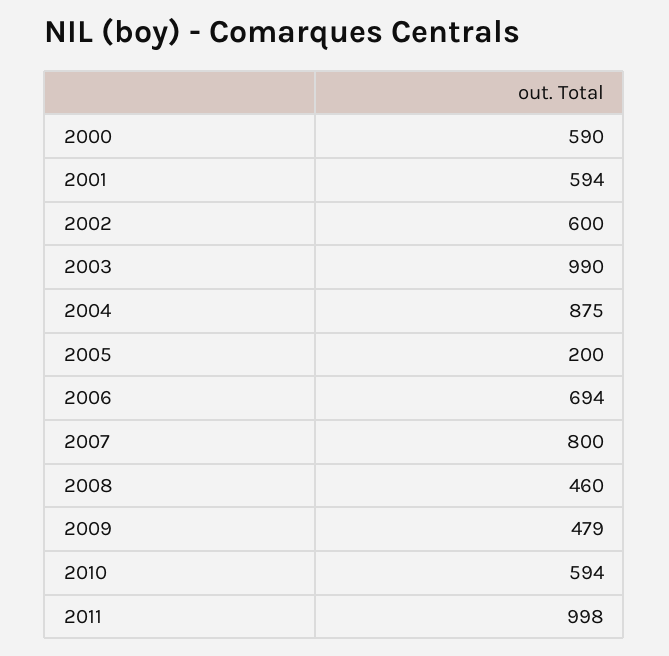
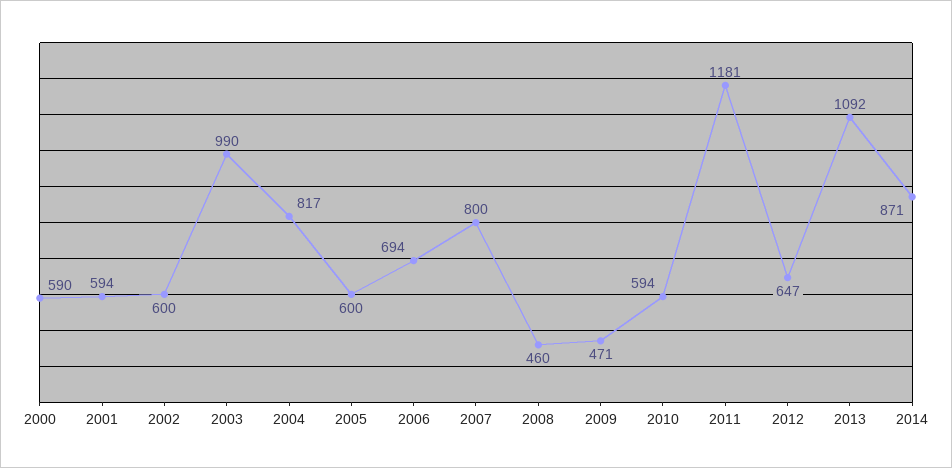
2004: 875 -> 817
2005: 200 -> 600
2009: 479 -> 471
2011: 998 -> 1181
2012: none -> 647
2013: none -> 1092
2014: none -> 871

